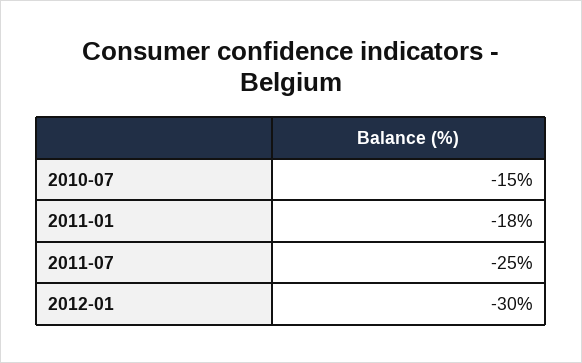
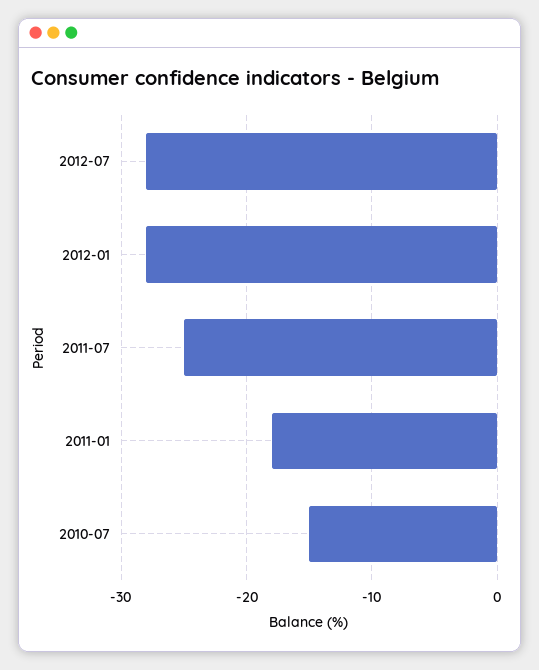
2012-01: -30 -> -28
2012-07: none -> -28

